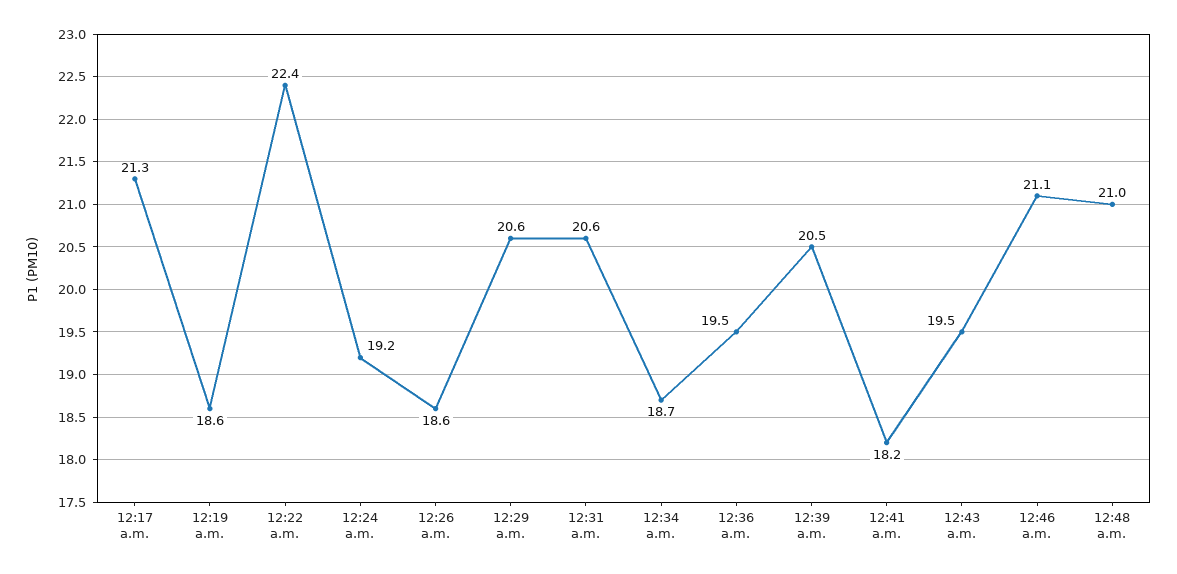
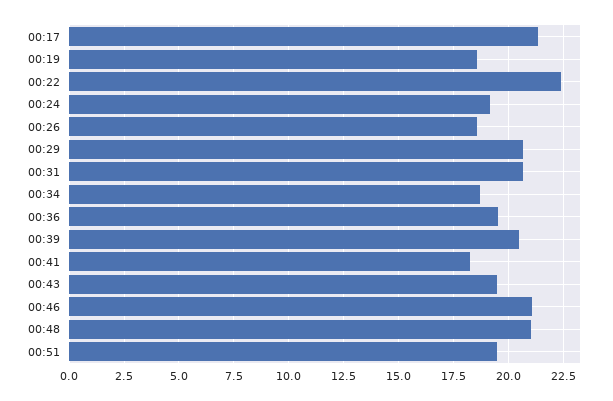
00:51: none -> 19.5

